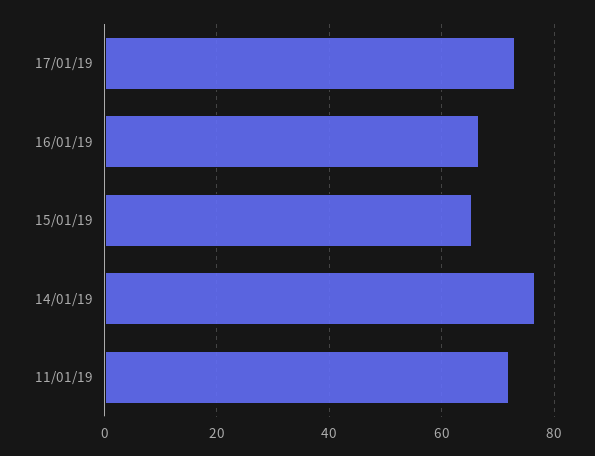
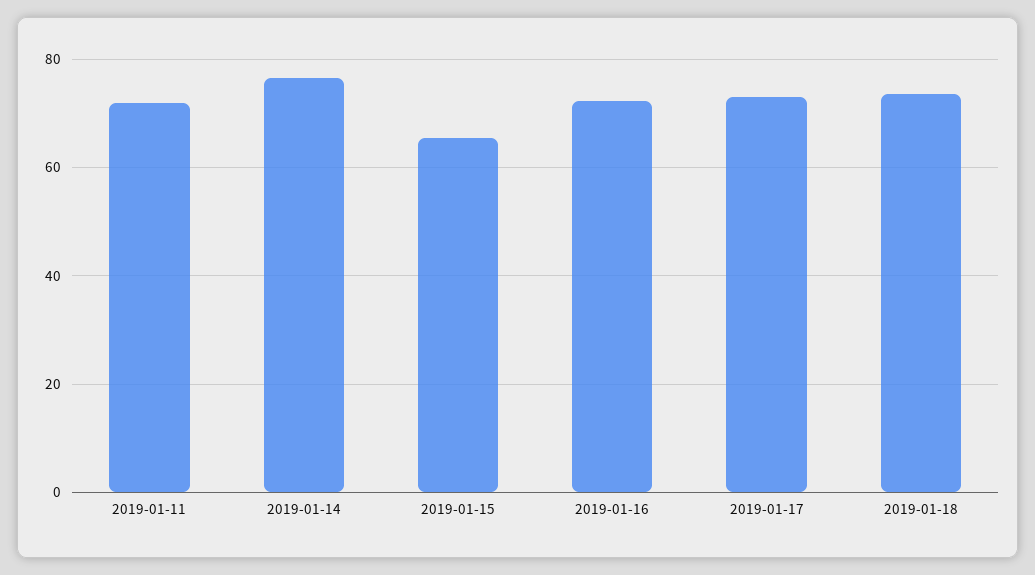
16/01/19: 66 -> 72
2019-01-18: none -> 74

